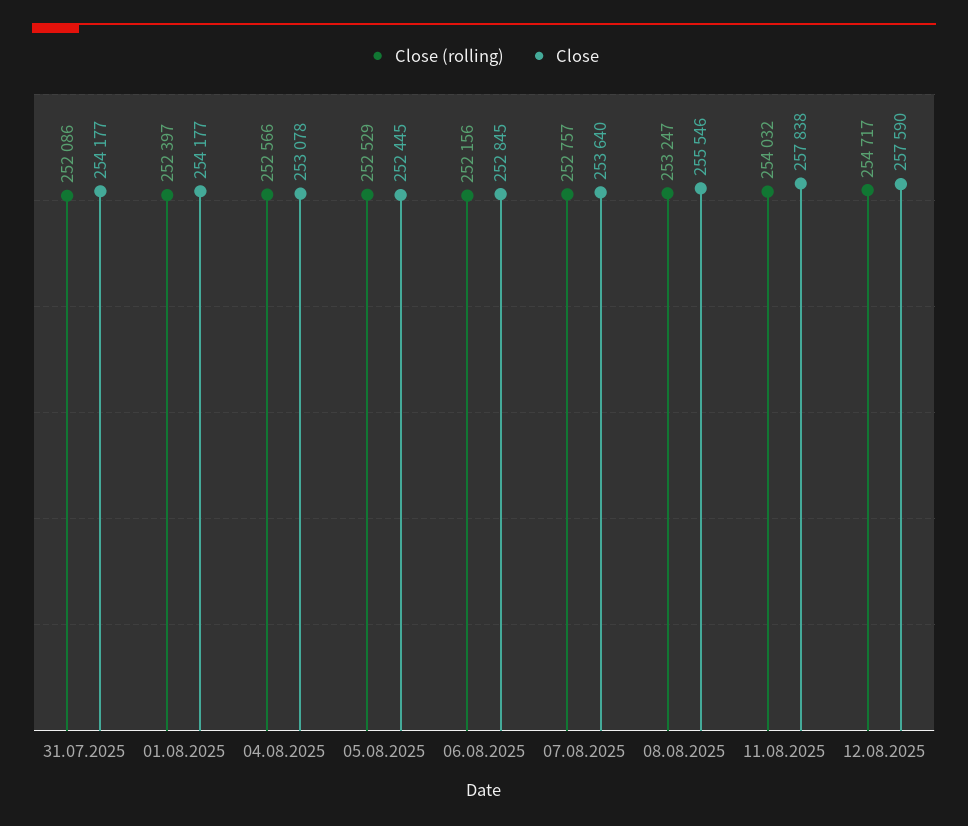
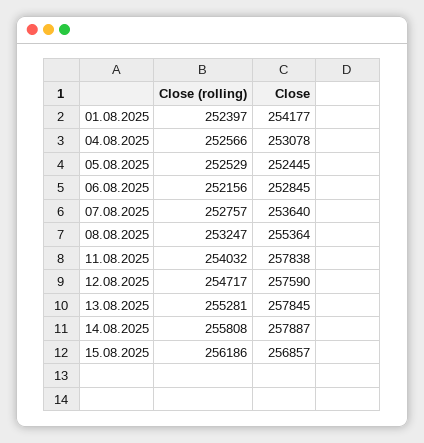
Close (rolling), 31.07.2025: 252086 -> none
Close, 31.07.2025: 254177 -> none
Close, 08.08.2025: 255546 -> 255364
Close (rolling), 13.08.2025: none -> 255281
Close, 13.08.2025: none -> 257845
Close (rolling), 14.08.2025: none -> 255808
Close, 14.08.2025: none -> 257887
Close (rolling), 15.08.2025: none -> 256186
Close, 15.08.2025: none -> 256857

